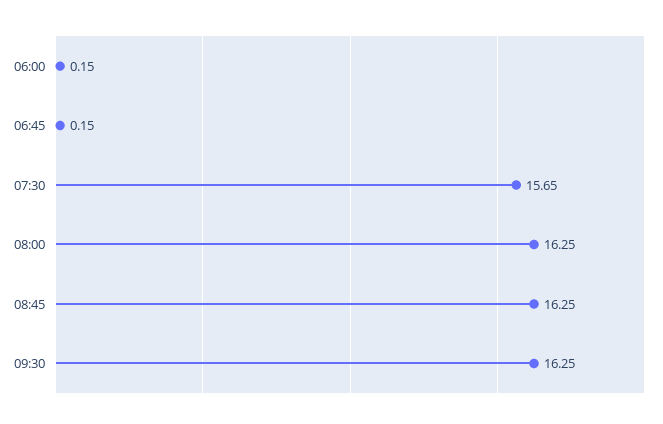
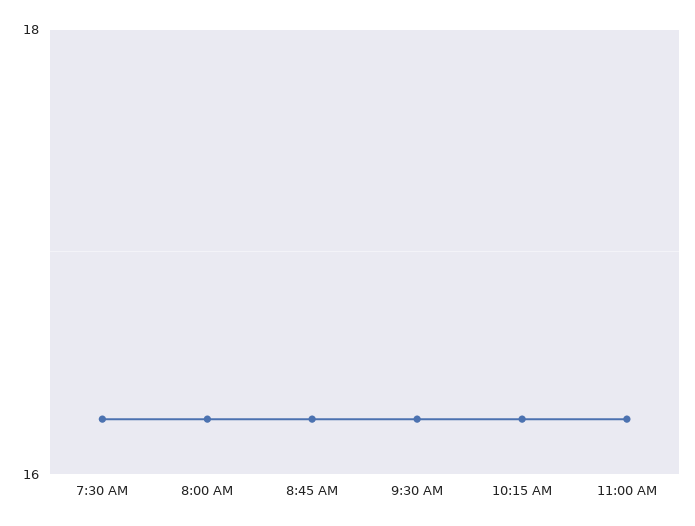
06:00: 0.15 -> none
06:45: 0.15 -> none
07:30: 15.65 -> 16.2
10:15 AM: none -> 16.2
11:00 AM: none -> 16.2

